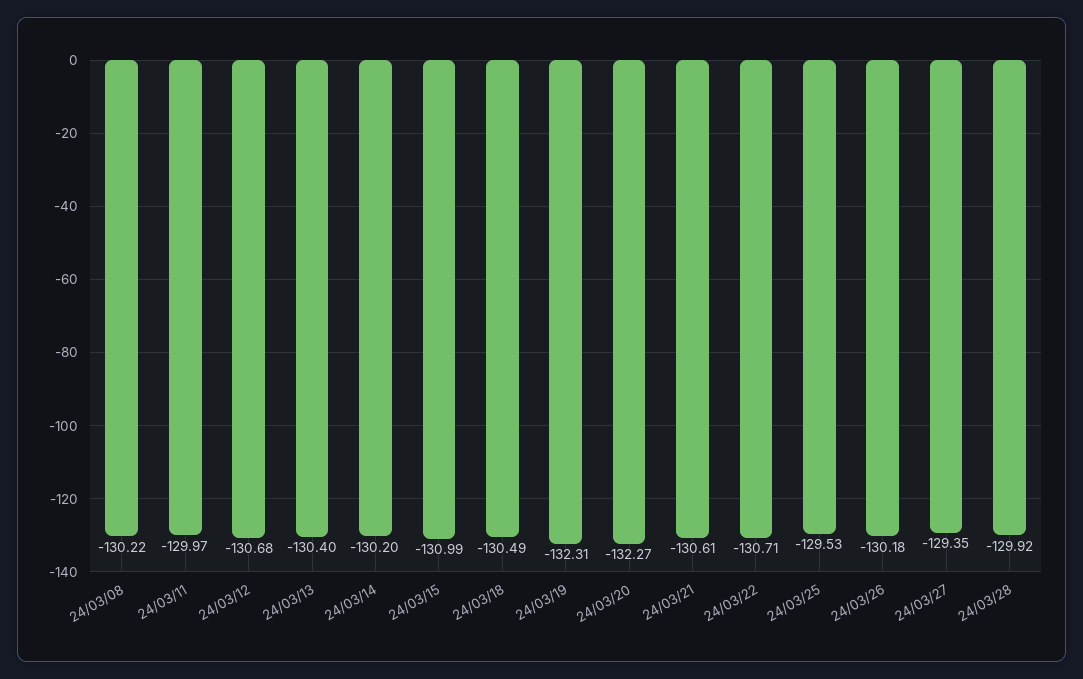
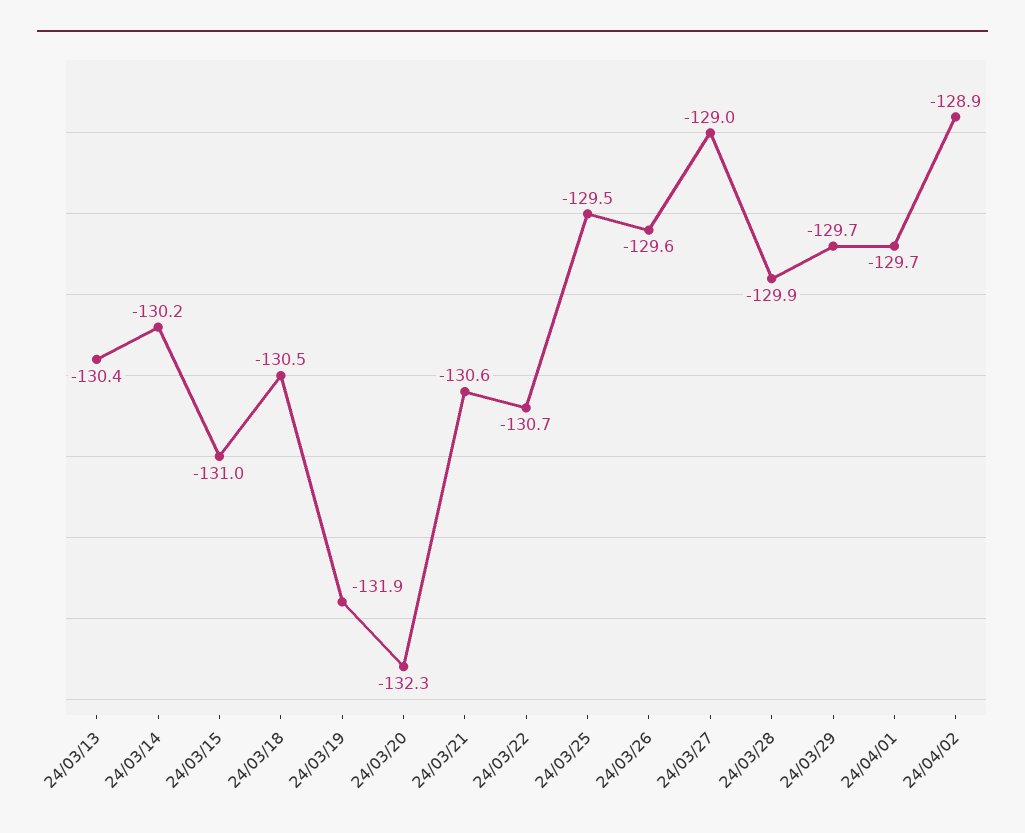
24/03/08: -130.22 -> none
24/03/11: -129.97 -> none
24/03/12: -130.68 -> none
24/03/19: -132.31 -> -131.9
24/03/26: -130.18 -> -129.6
24/03/27: -129.35 -> -129
24/03/29: none -> -129.7
24/04/01: none -> -129.7
24/04/02: none -> -128.9

